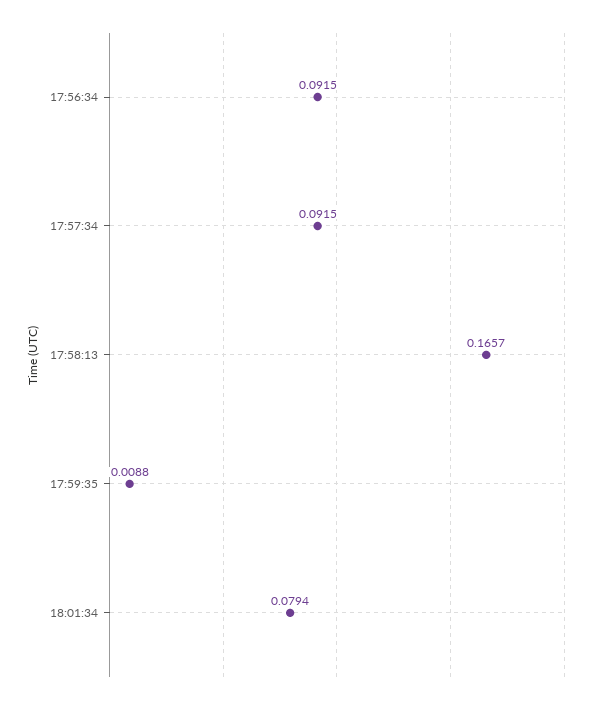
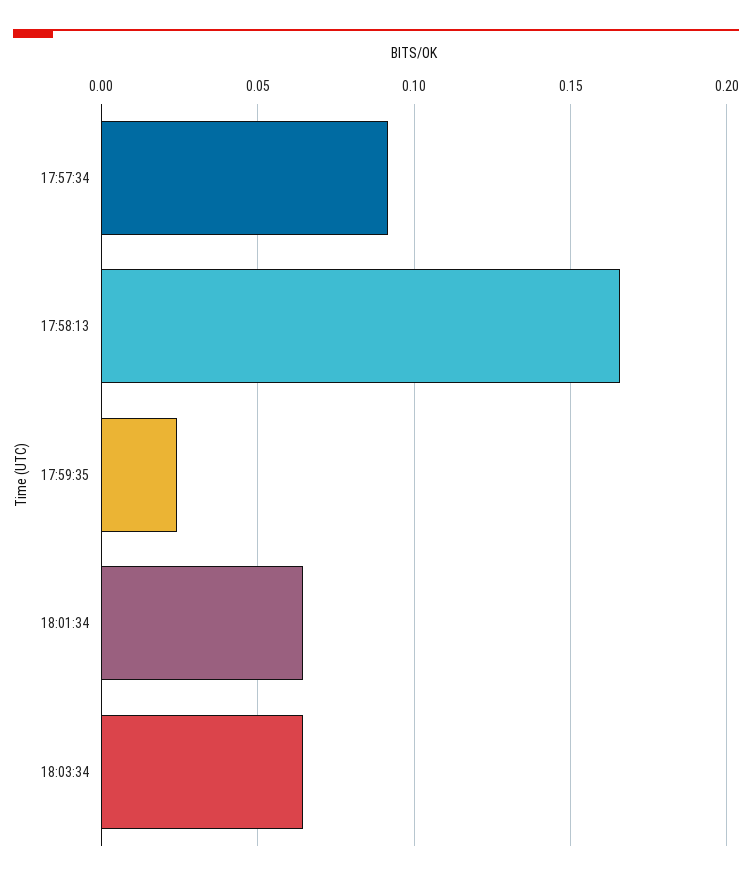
17:56:34: 0.0915 -> none
17:59:35: 0.0088 -> 0.025
18:01:34: 0.0794 -> 0.065
18:03:34: none -> 0.065

